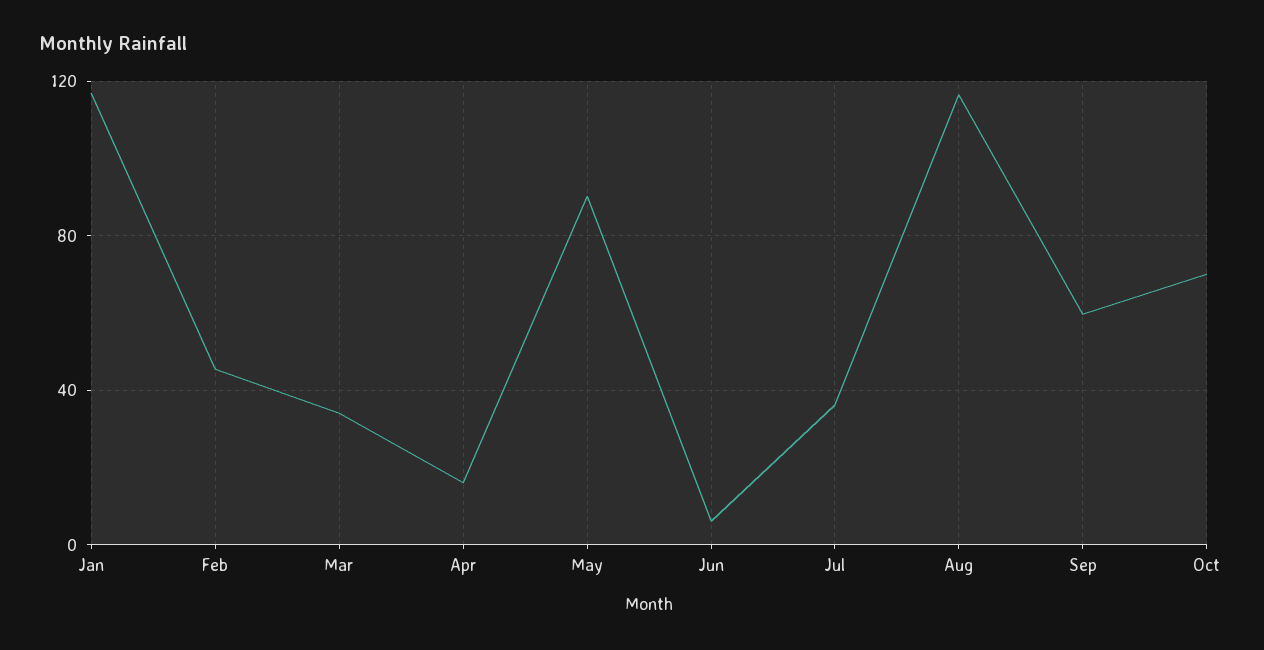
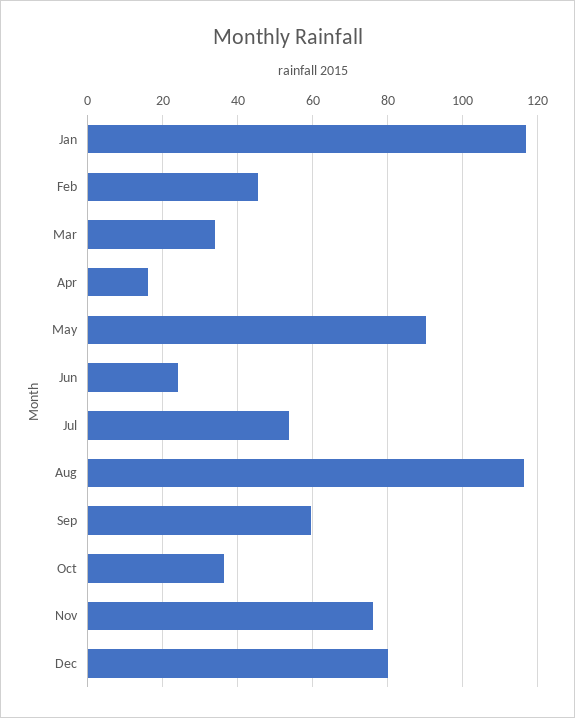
Jun: 5 -> 24
Jul: 35 -> 54
Oct: 70 -> 36
Nov: none -> 76
Dec: none -> 80

